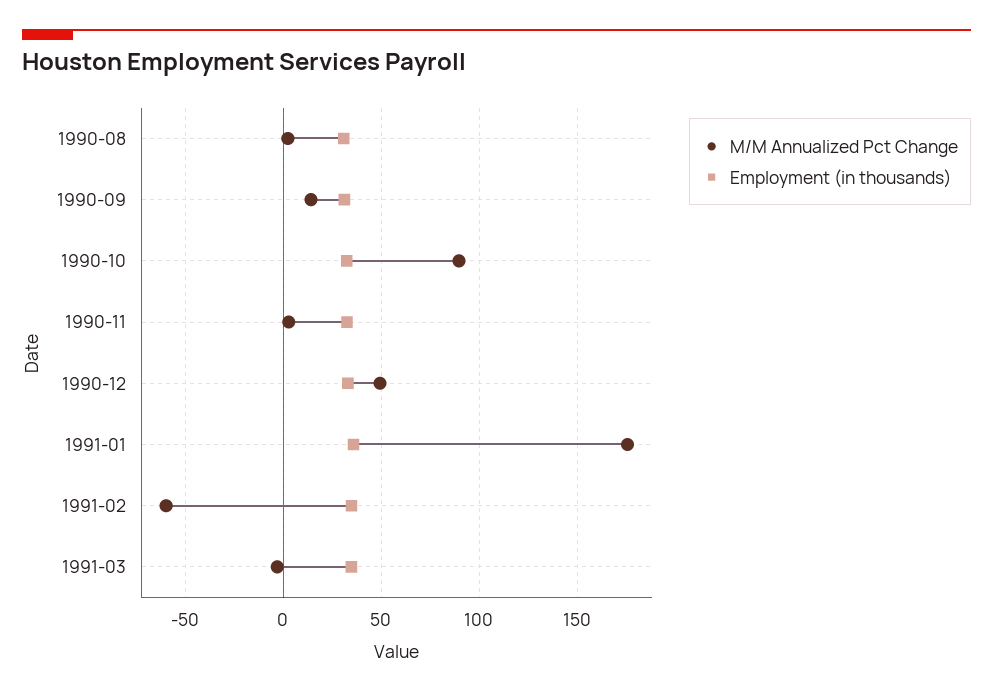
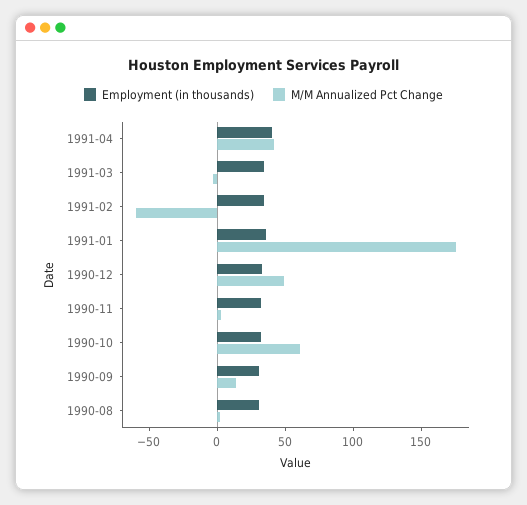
M/M Annualized Pct Change, 1990-10: 90 -> 60
Employment (in thousands), 1991-04: none -> 40
M/M Annualized Pct Change, 1991-04: none -> 40

